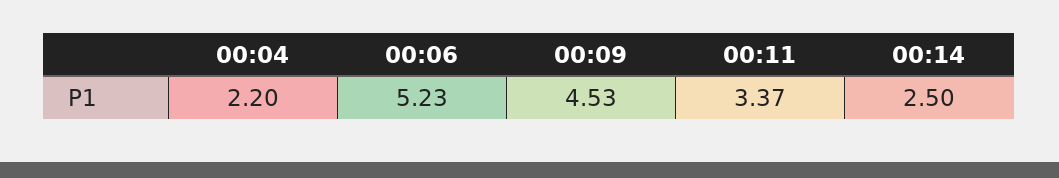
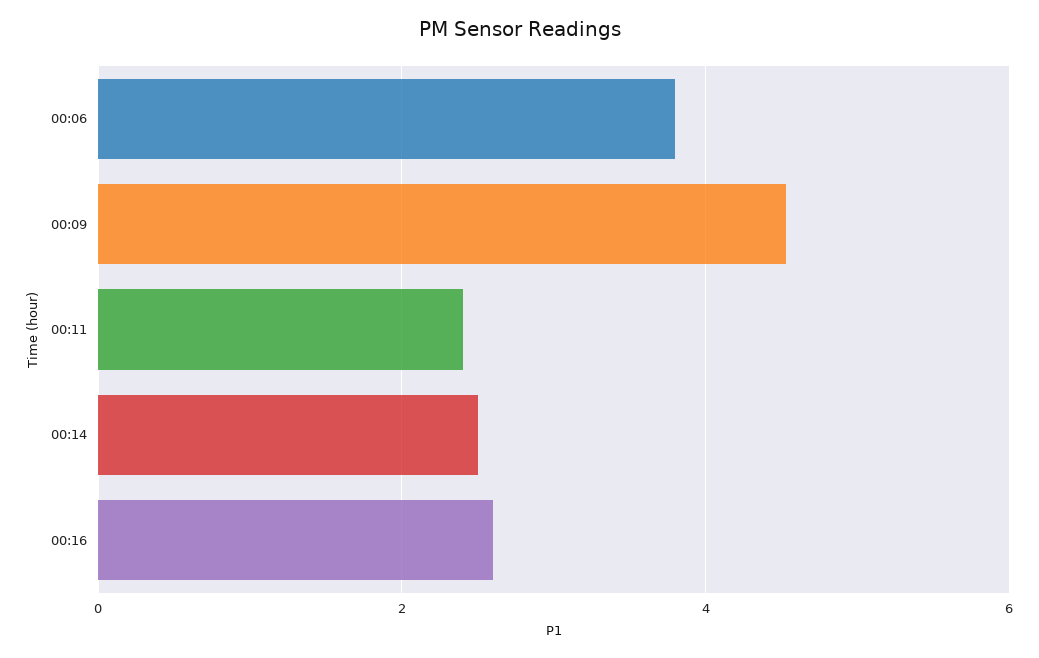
00:04: 2.2 -> none
00:06: 5.23 -> 3.8
00:11: 3.37 -> 2.4
00:16: none -> 2.6

